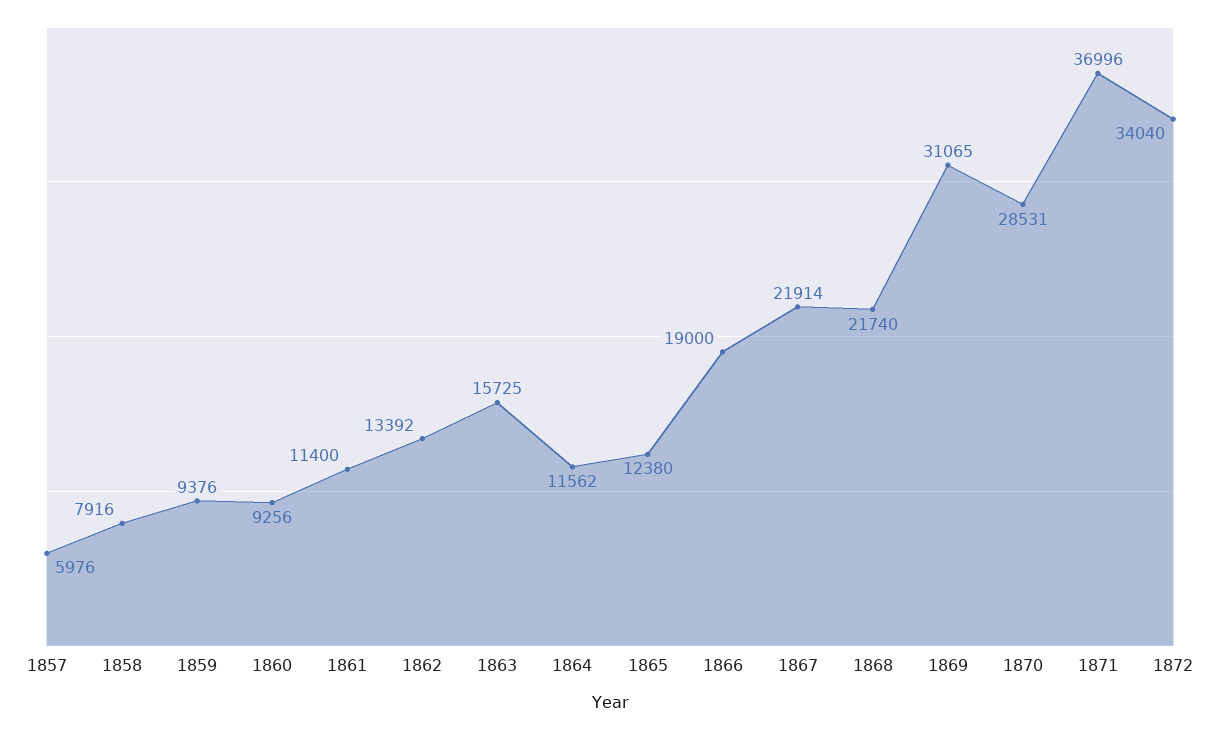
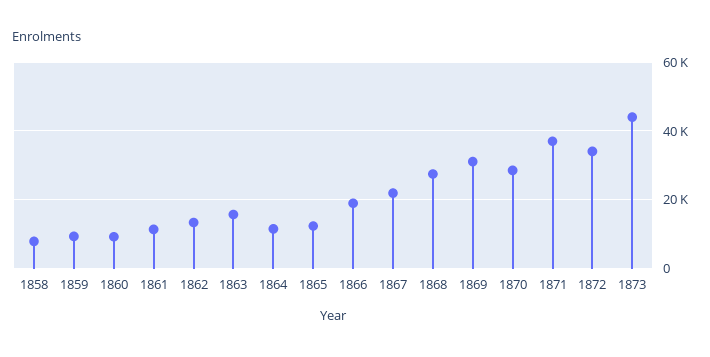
1857: 5976 -> none
1868: 21740 -> 28000
1873: none -> 44000

